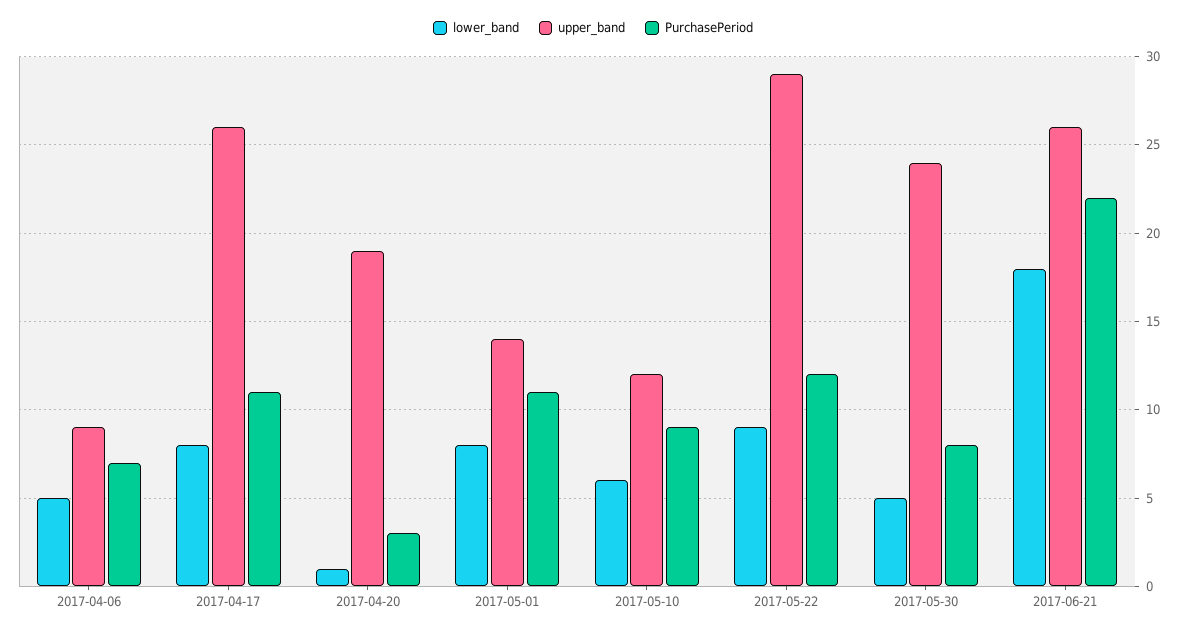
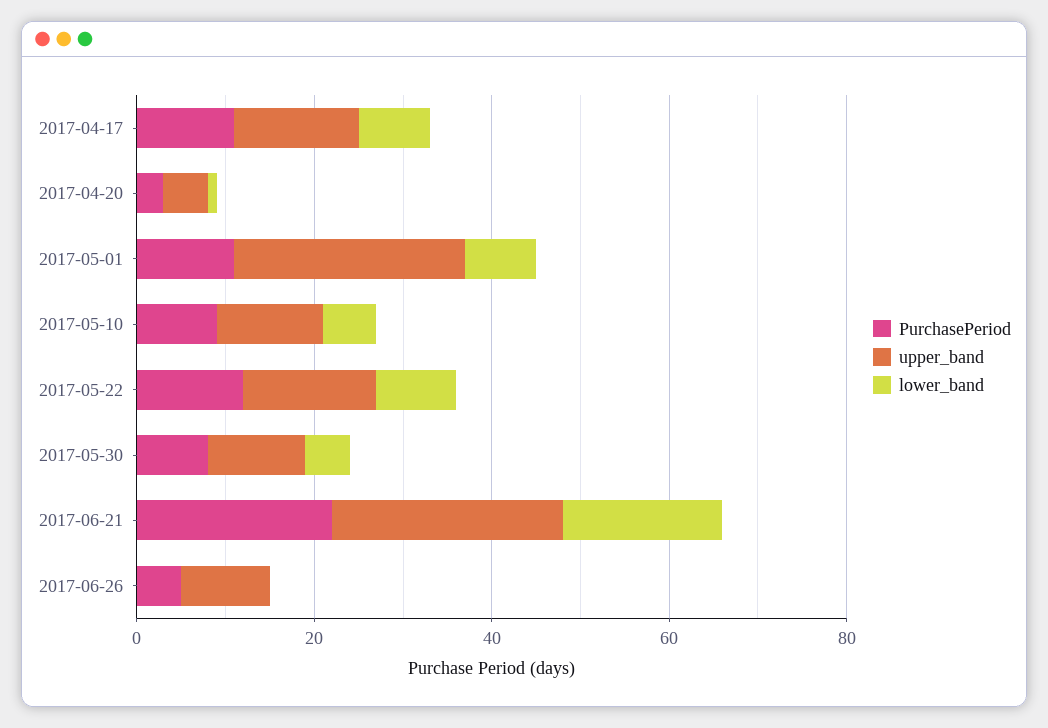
lower_band, 2017-04-06: 5 -> none
upper_band, 2017-04-06: 9 -> none
PurchasePeriod, 2017-04-06: 7 -> none
upper_band, 2017-04-17: 26 -> 15
upper_band, 2017-04-20: 19 -> 5
upper_band, 2017-05-01: 14 -> 25
upper_band, 2017-05-22: 29 -> 15
upper_band, 2017-05-30: 24 -> 10
PurchasePeriod, 2017-06-26: none -> 5
upper_band, 2017-06-26: none -> 10
lower_band, 2017-06-26: none -> 0

